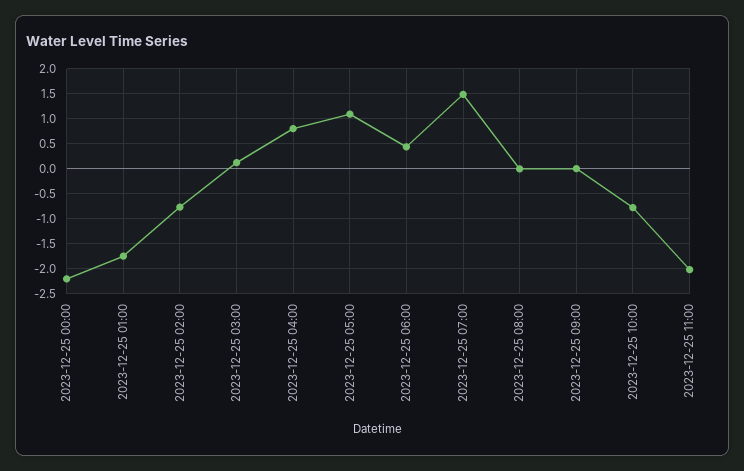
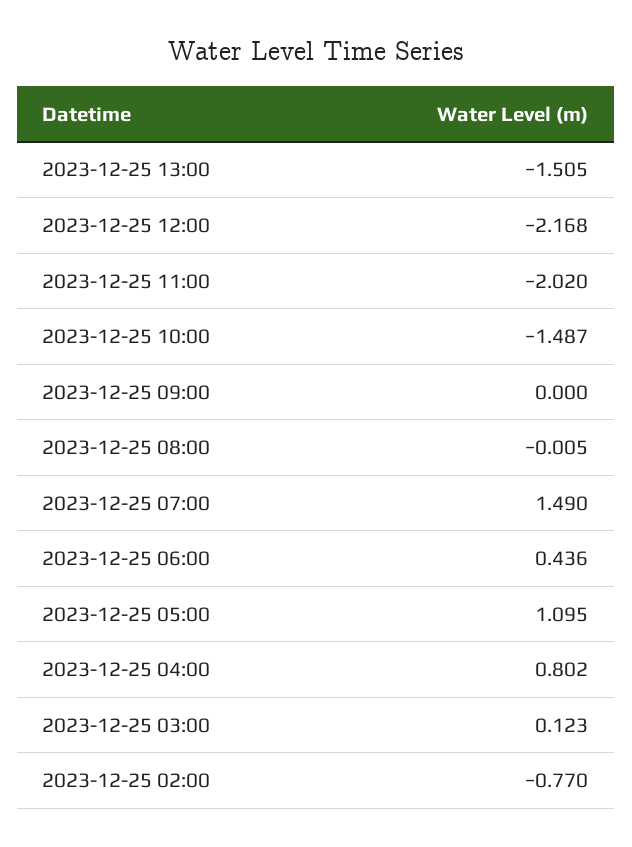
2023-12-25 00:00: -2.25 -> none
2023-12-25 01:00: -1.75 -> none
2023-12-25 10:00: -0.75 -> -1.487
2023-12-25 13:00: none -> -1.505
2023-12-25 12:00: none -> -2.168

